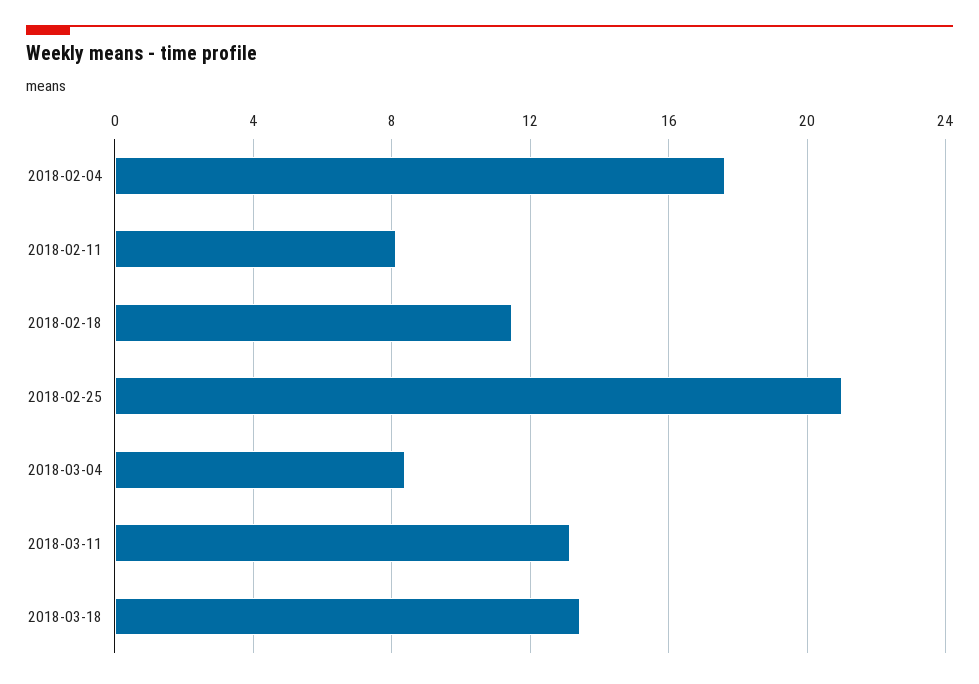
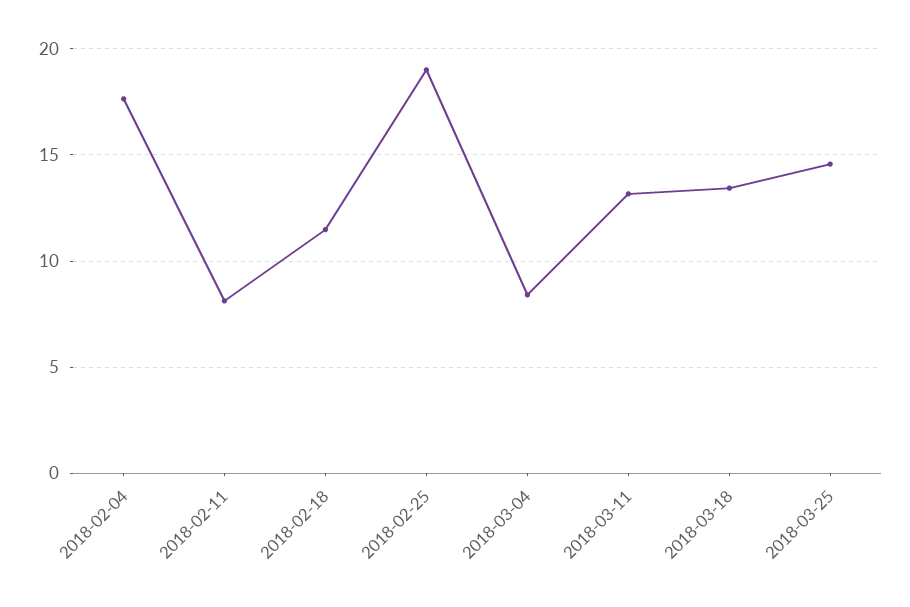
2018-02-25: 21 -> 19
2018-03-25: none -> 14.5

